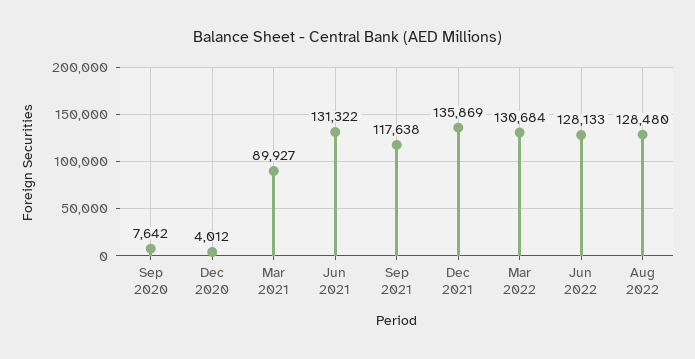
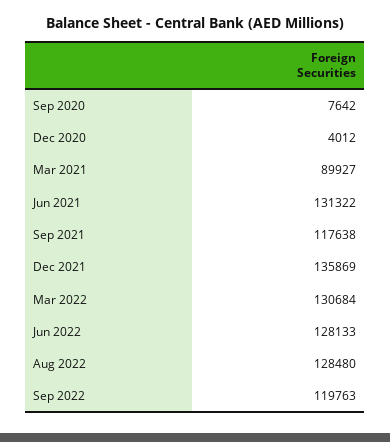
Sep 2022: none -> 119763

